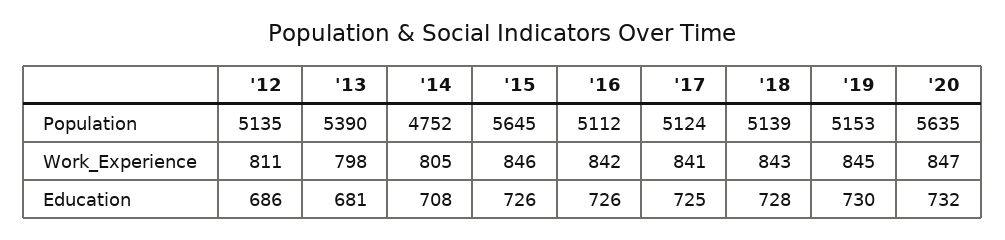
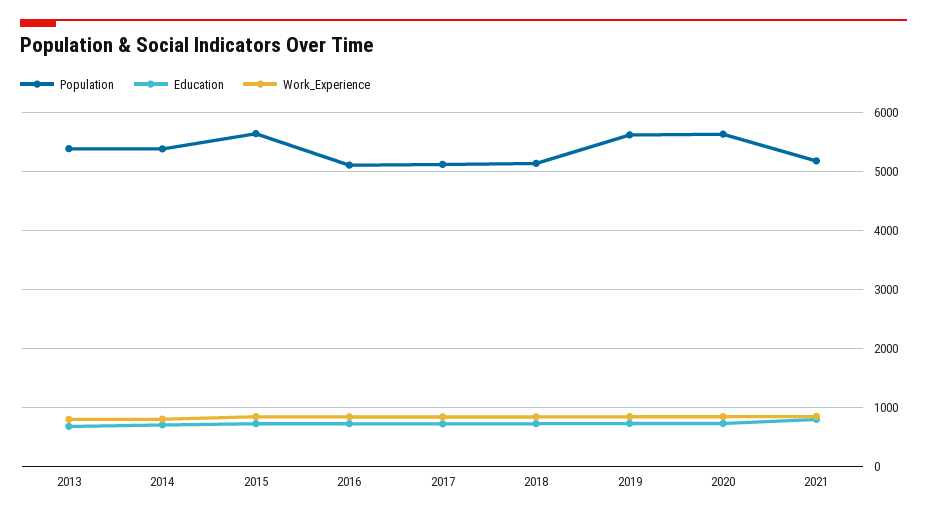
Population, '12: 5135 -> none
Population, '14: 4752 -> 5400
Population, '19: 5153 -> 5600
Work_Experience, '12: 811 -> none
Education, '12: 686 -> none
Population, 2021: none -> 5200
Education, 2021: none -> 800
Work_Experience, 2021: none -> 800

